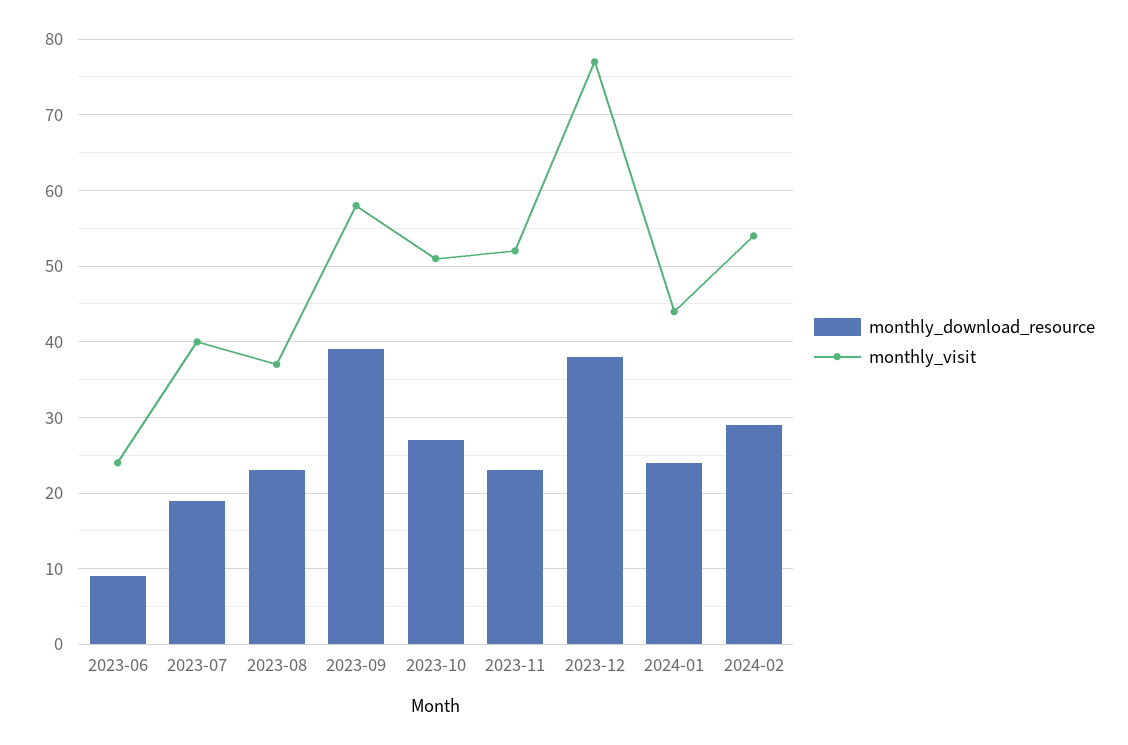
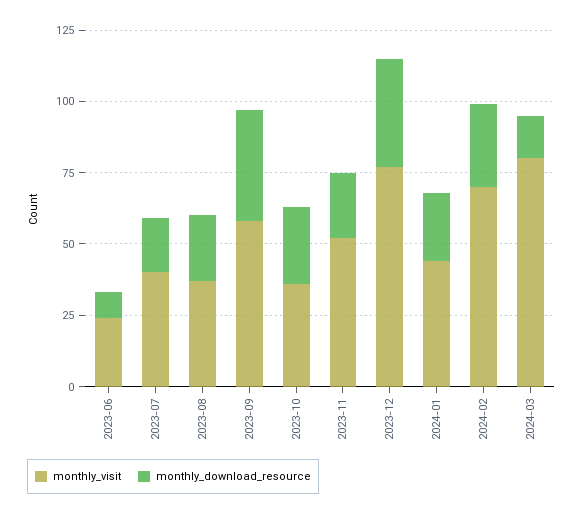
monthly_visit, 2023-10: 51 -> 35
monthly_visit, 2024-02: 54 -> 70
monthly_visit, 2024-03: none -> 80
monthly_download_resource, 2024-03: none -> 15

